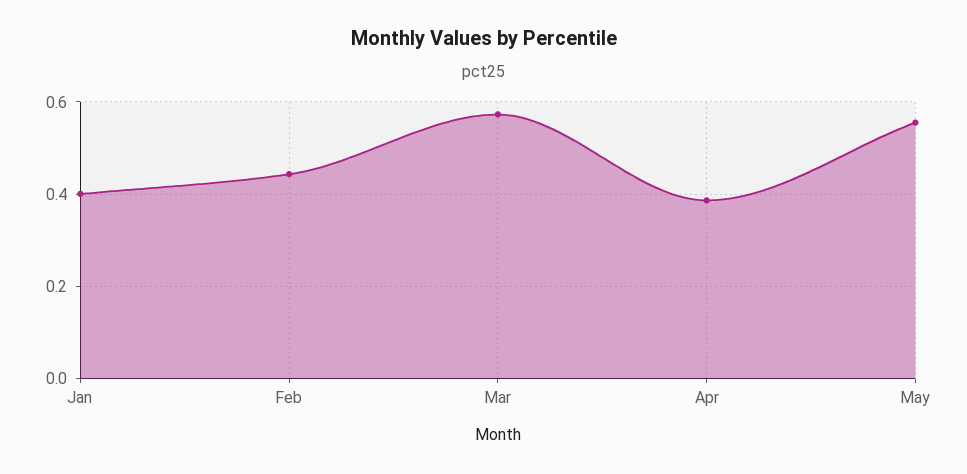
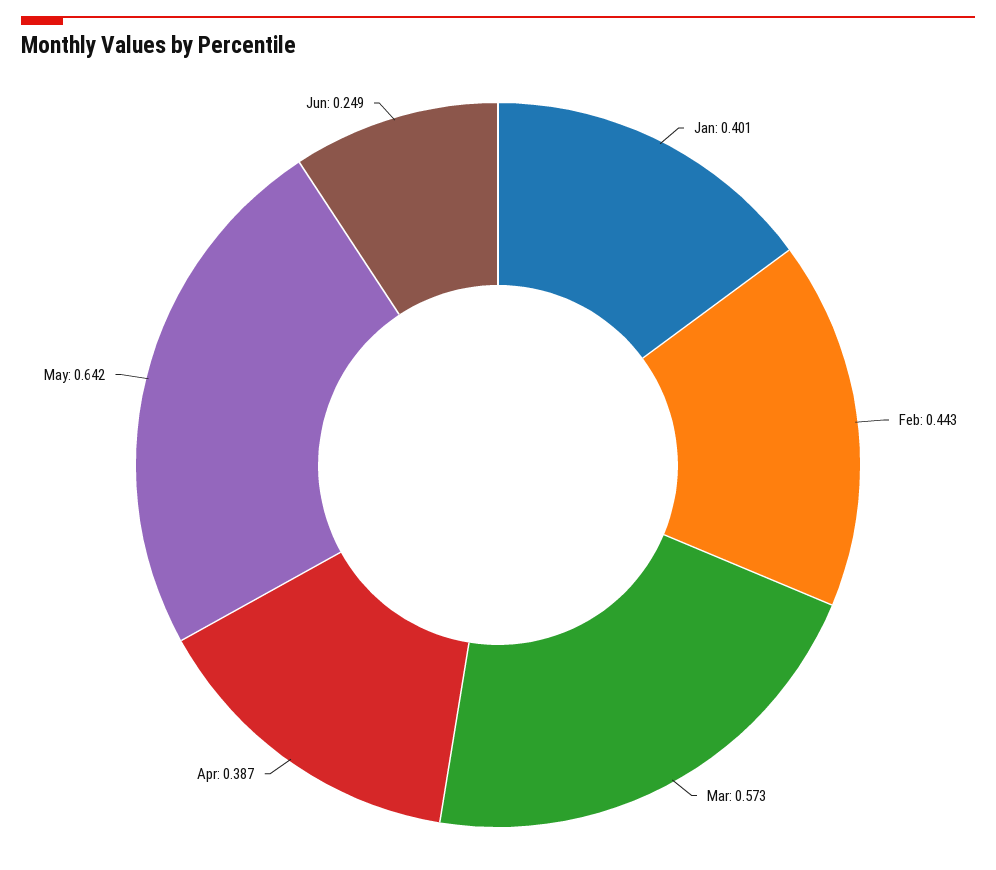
May: 0.56 -> 0.642
Jun: none -> 0.249

